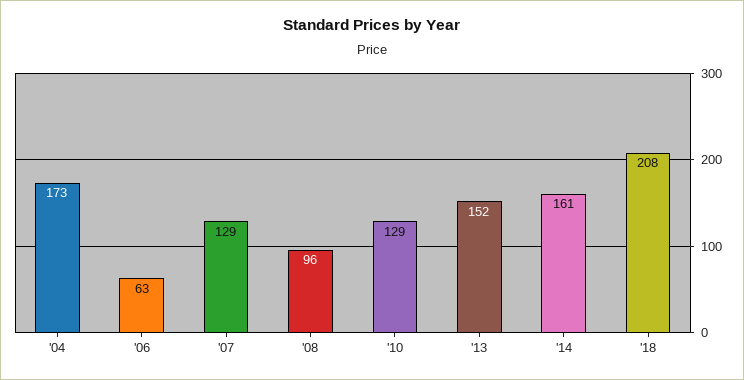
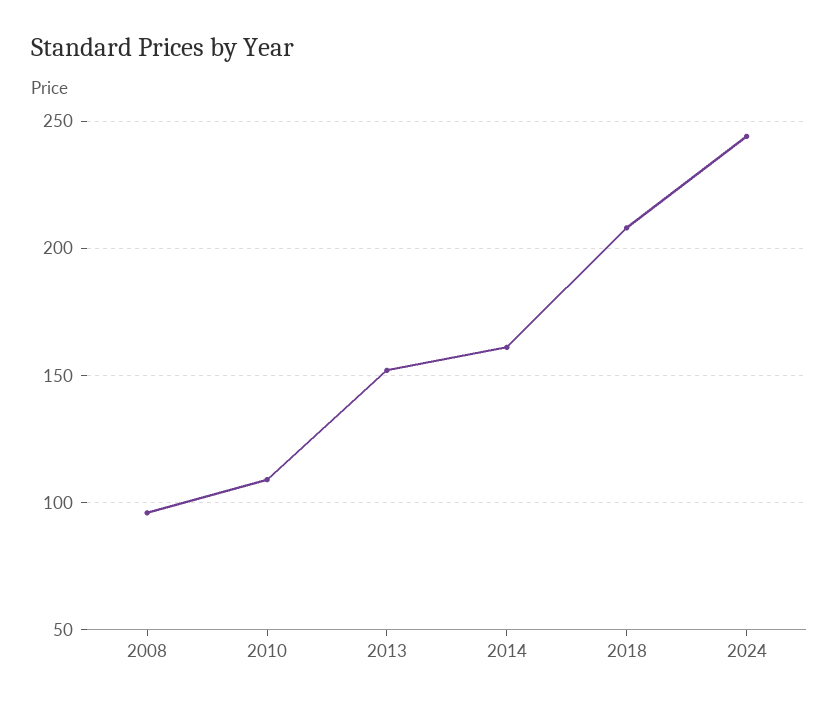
'04: 173 -> none
'06: 63 -> none
'07: 129 -> none
'10: 129 -> 110
2024: none -> 245

